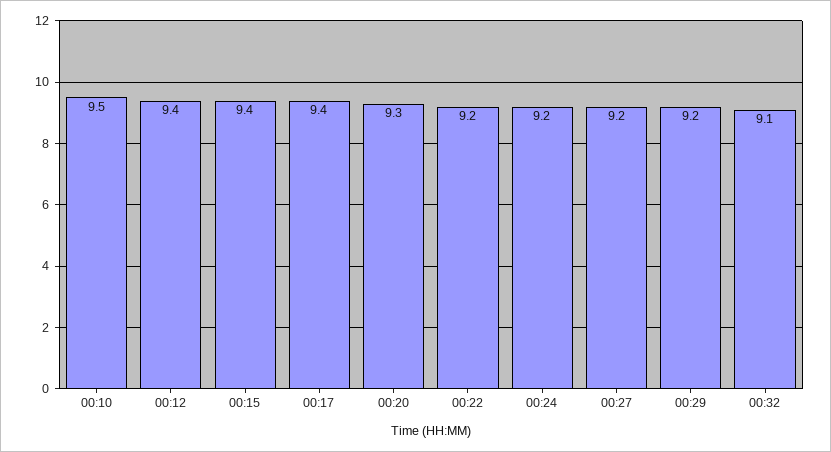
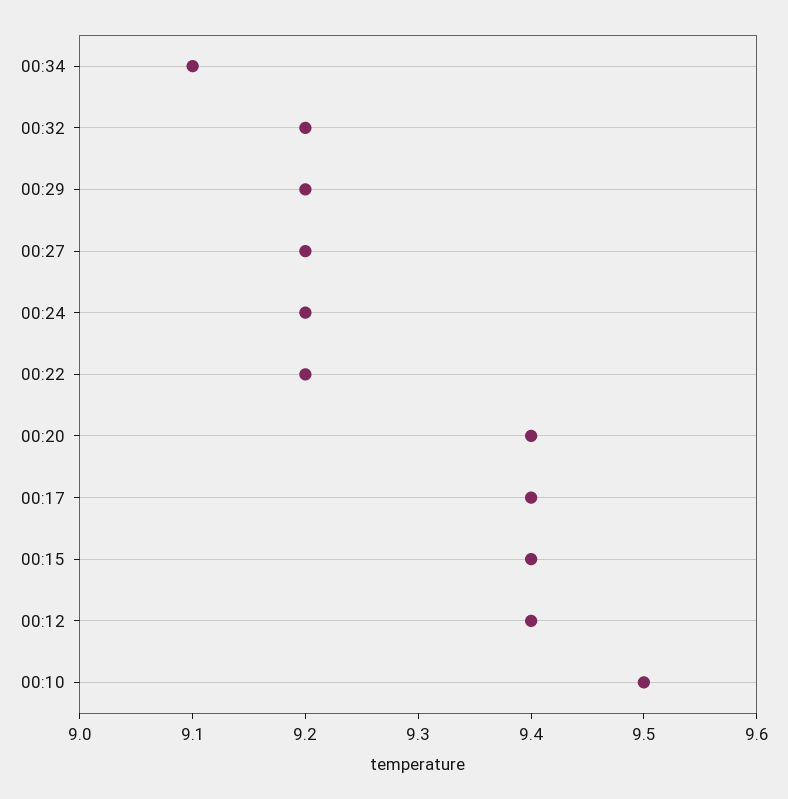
00:20: 9.3 -> 9.4
00:32: 9.1 -> 9.2
00:34: none -> 9.1

